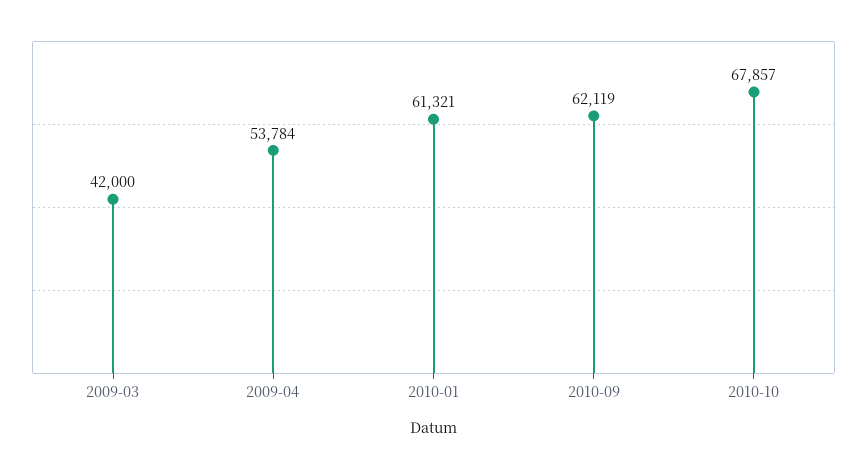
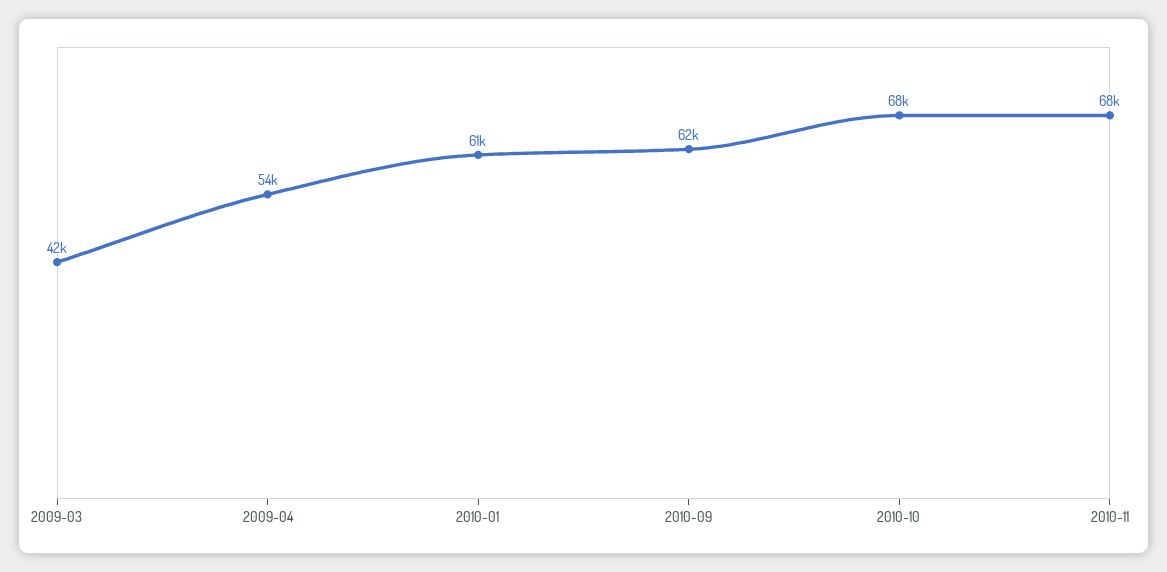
2010-11: none -> 68000

